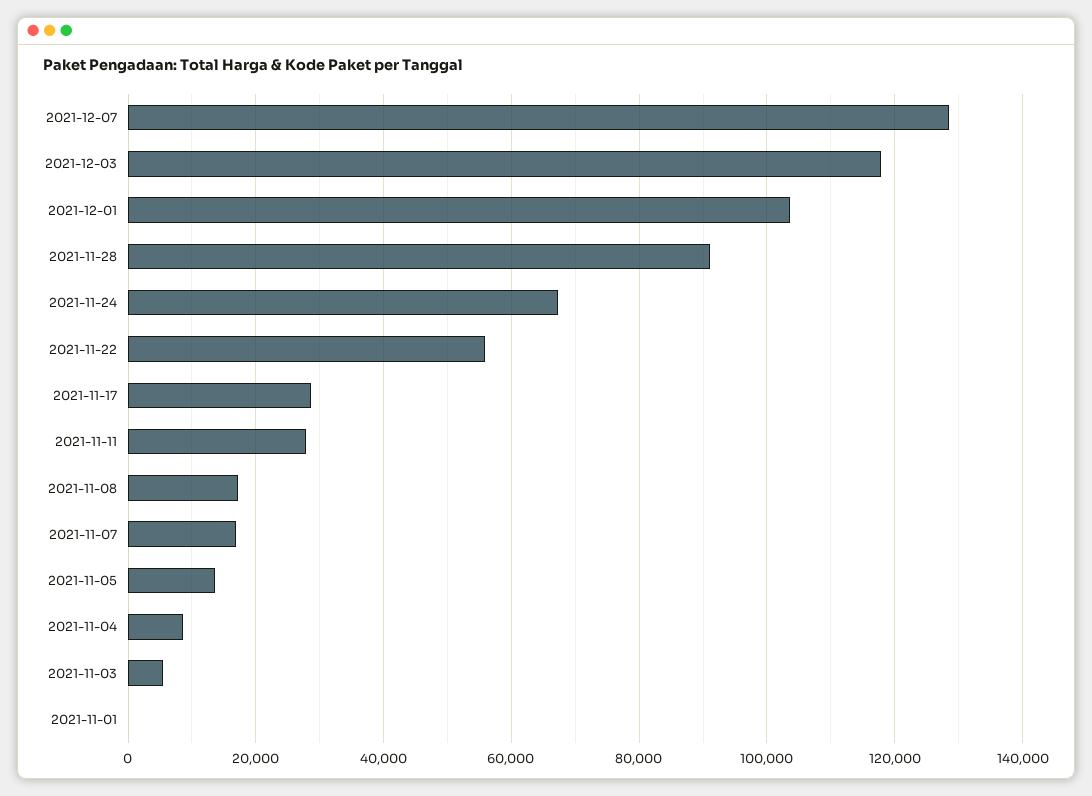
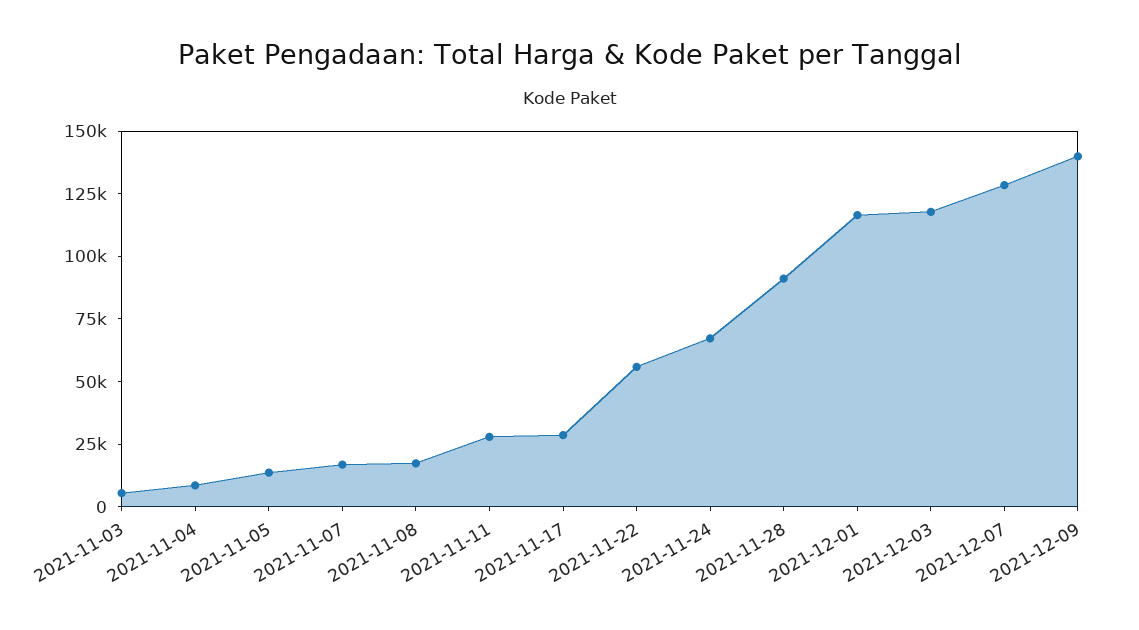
2021-12-01: 104000 -> 115000
2021-11-01: 0 -> none
2021-12-09: none -> 140000

